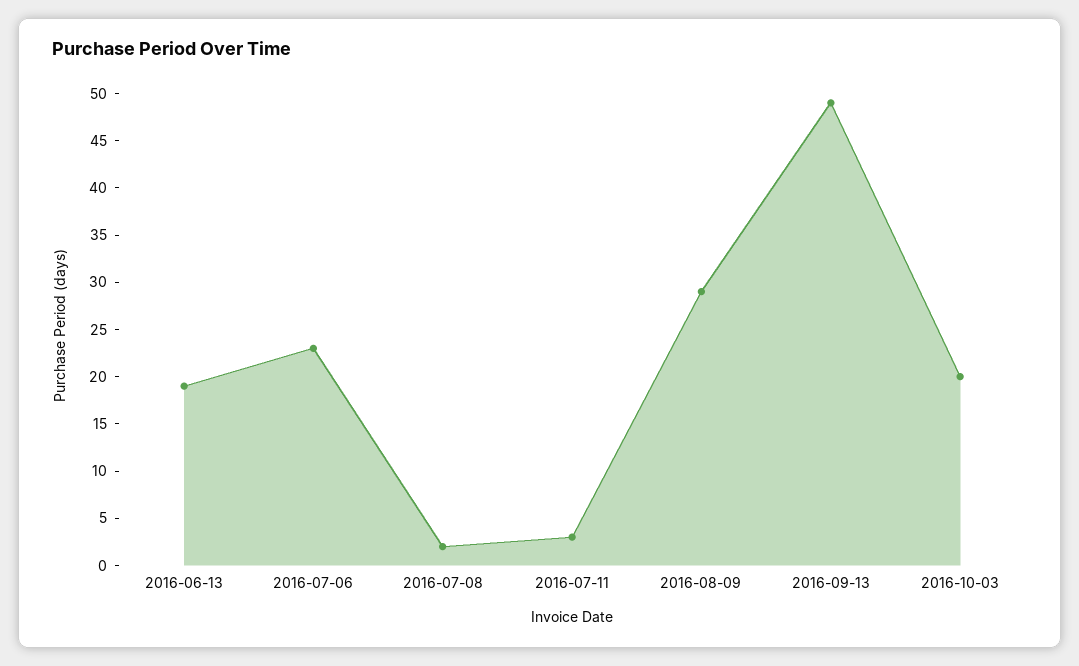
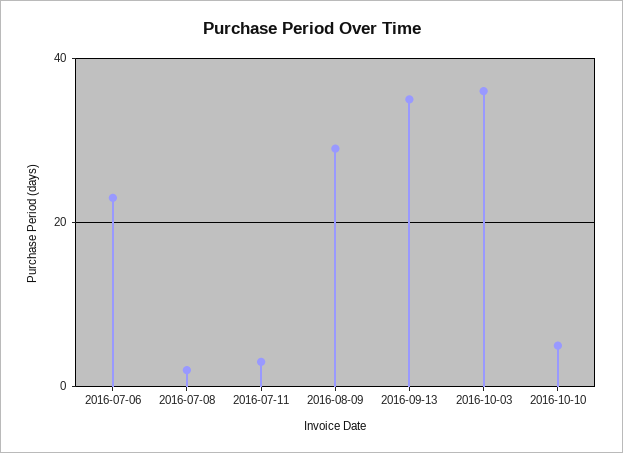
2016-06-13: 19 -> none
2016-09-13: 49 -> 35
2016-10-03: 20 -> 35
2016-10-10: none -> 5

